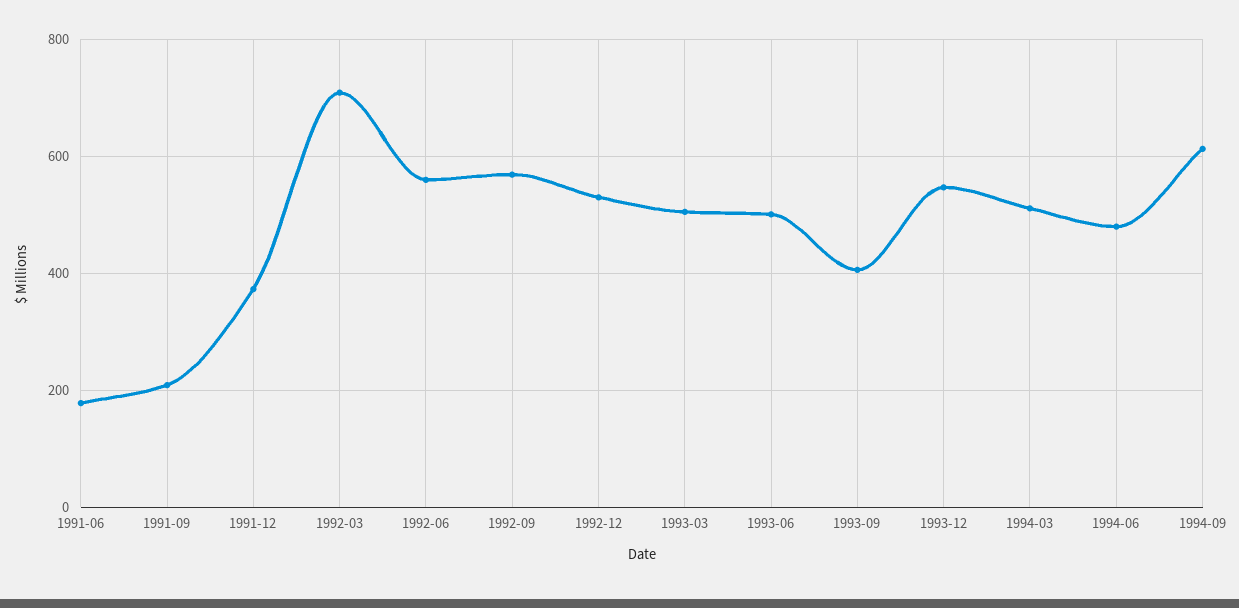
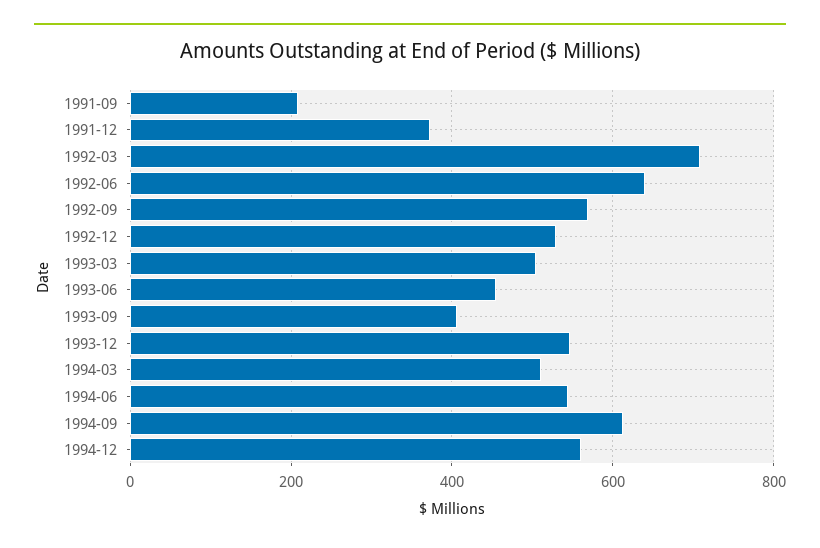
1991-06: 180 -> none
1992-06: 560 -> 640
1993-06: 500 -> 460
1994-06: 480 -> 540
1994-12: none -> 560

